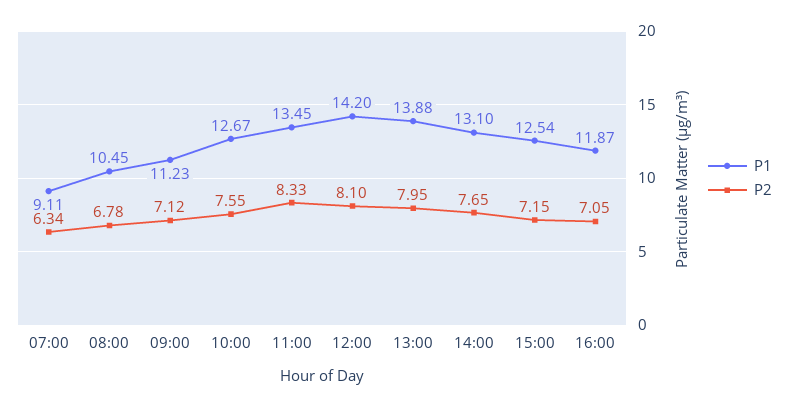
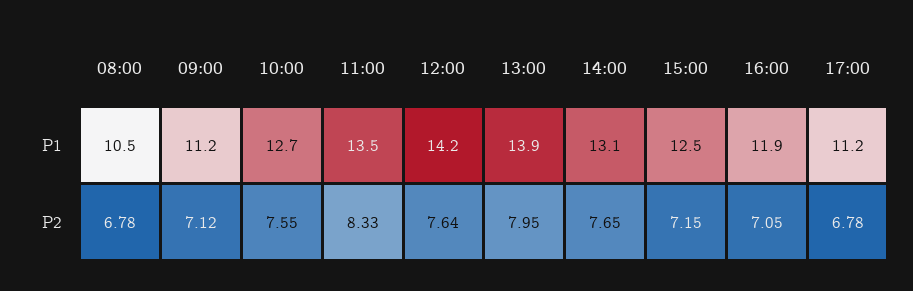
P1, 07:00: 9.11 -> none
P2, 07:00: 6.34 -> none
P2, 12:00: 8.1 -> 7.64
P1, 17:00: none -> 11.2
P2, 17:00: none -> 6.78

